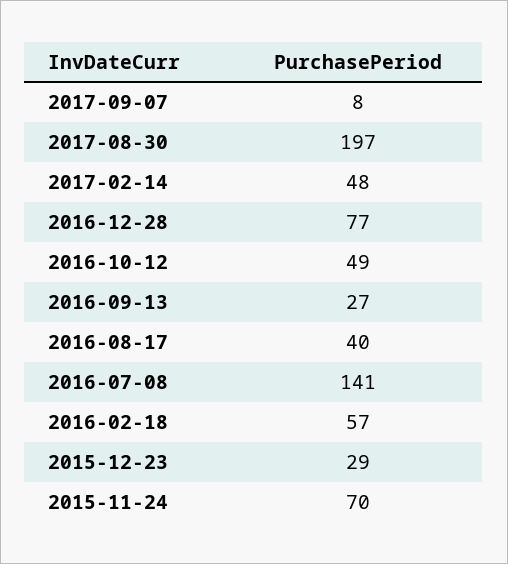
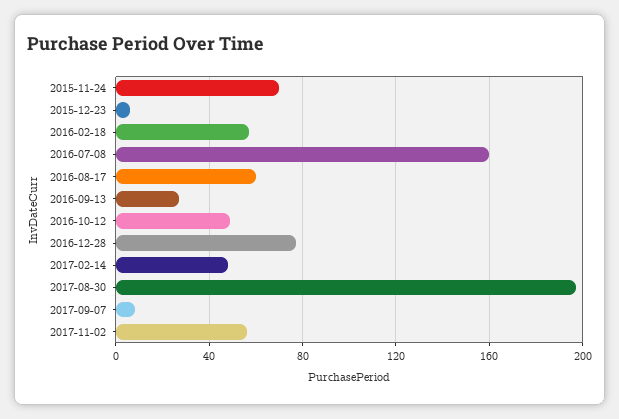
2016-08-17: 40 -> 60
2016-07-08: 141 -> 160
2015-12-23: 29 -> 5
2017-11-02: none -> 55

